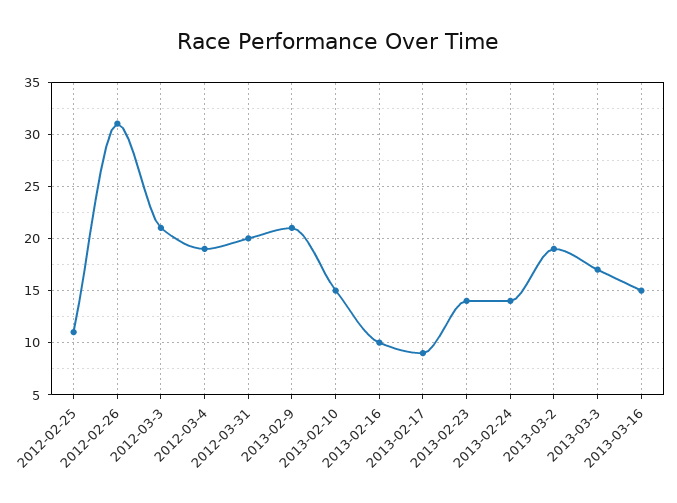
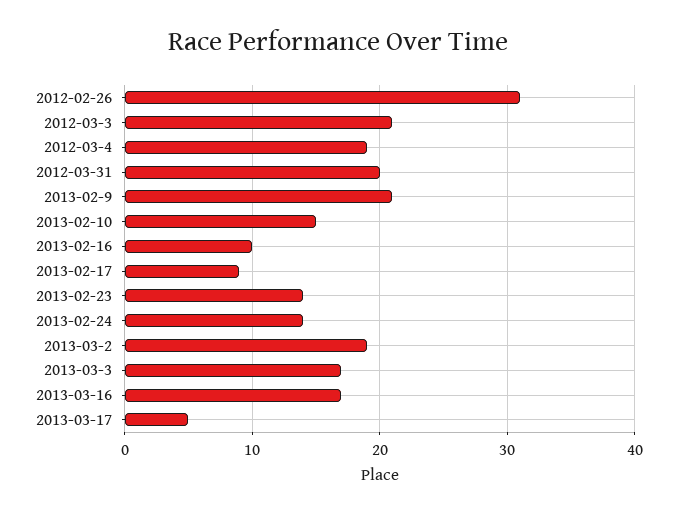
2012-02-25: 11 -> none
2013-03-16: 15 -> 17
2013-03-17: none -> 5

